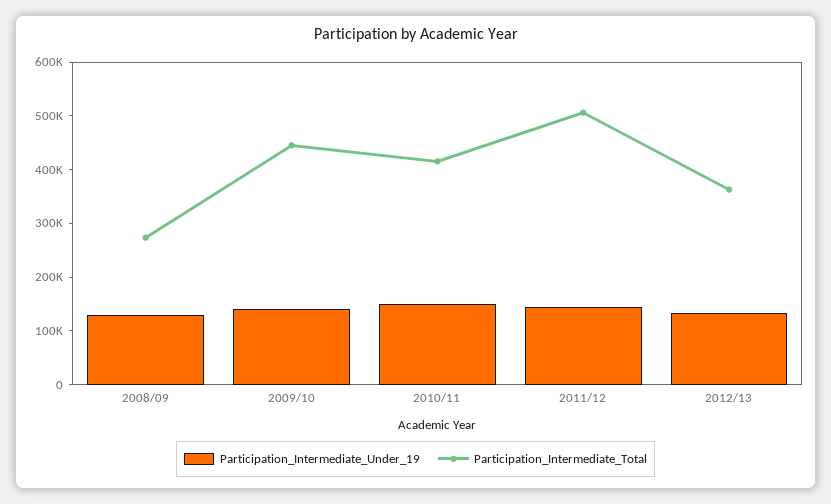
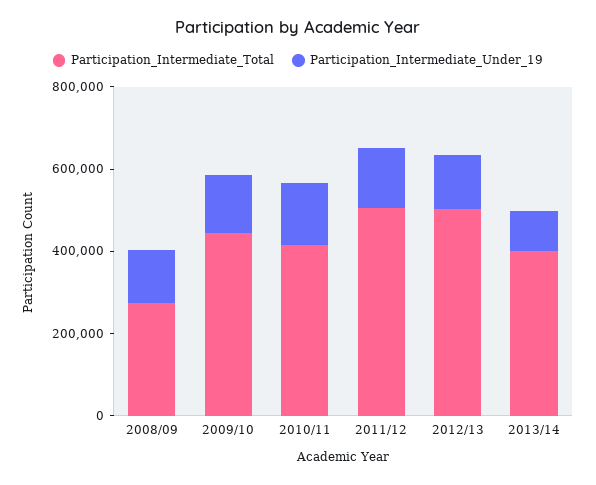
Participation_Intermediate_Total, 2012/13: 360000 -> 500000
Participation_Intermediate_Total, 2013/14: none -> 400000
Participation_Intermediate_Under_19, 2013/14: none -> 100000

